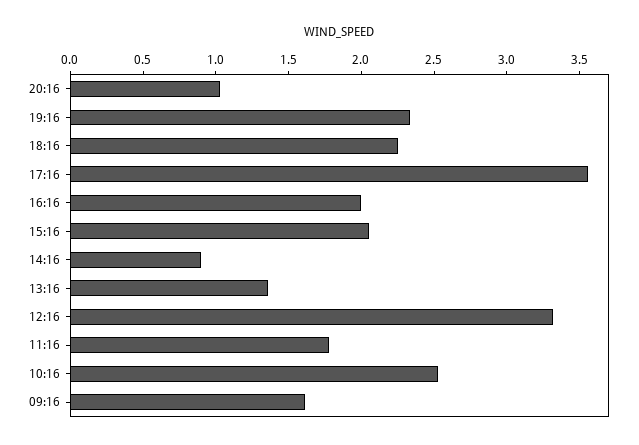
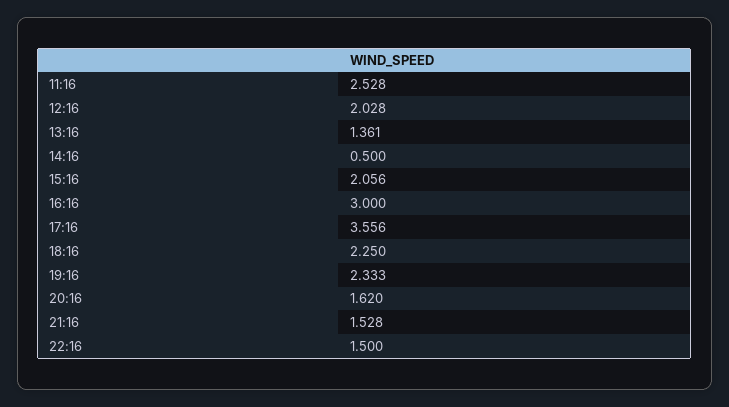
20:16: 1 -> 1.62
16:16: 2 -> 3
14:16: 0.9 -> 0.5
12:16: 3.3 -> 2.028
11:16: 1.8 -> 2.528
10:16: 2.5 -> none
09:16: 1.6 -> none
21:16: none -> 1.528
22:16: none -> 1.5

